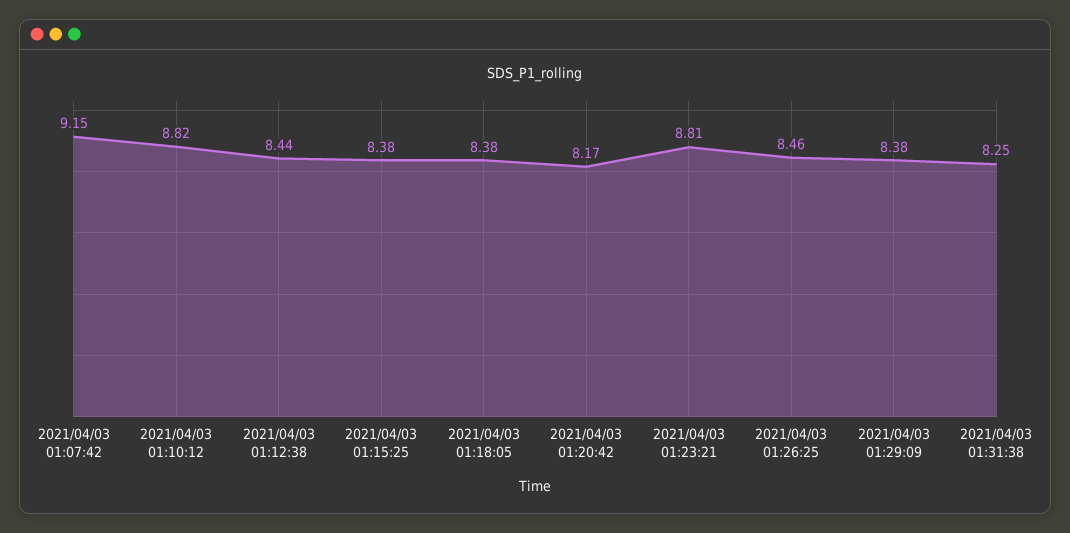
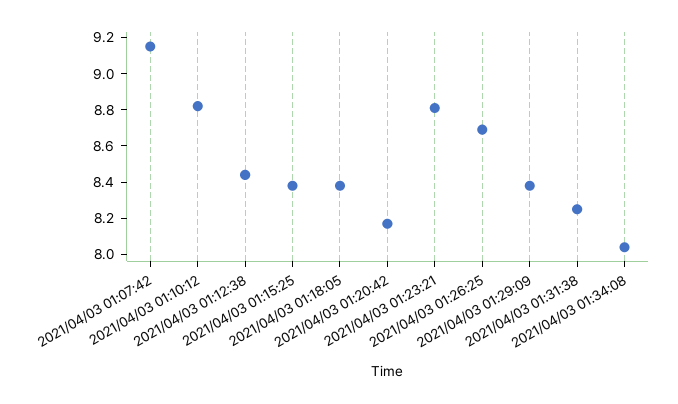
2021/04/03 01:26:25: 8.46 -> 8.7
2021/04/03 01:34:08: none -> 8.05

